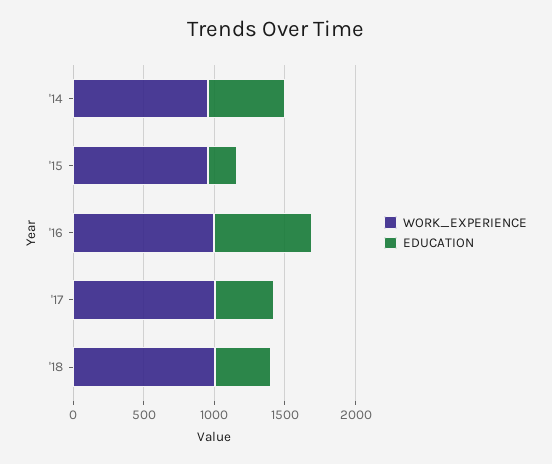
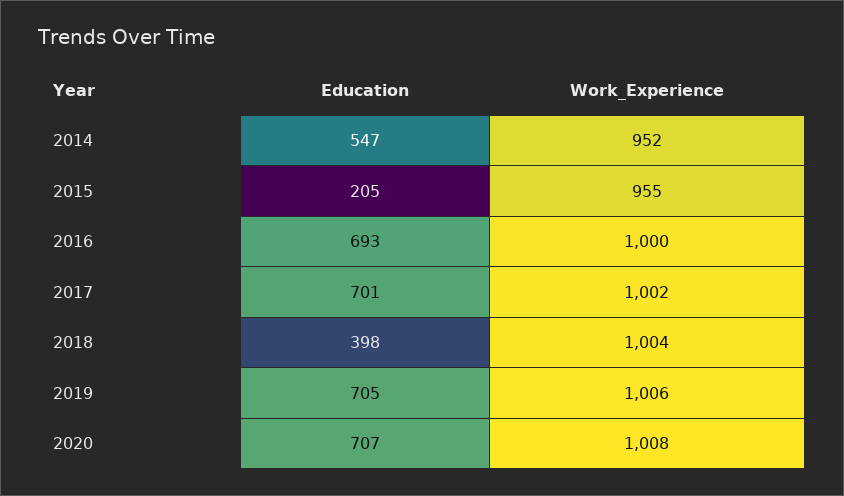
EDUCATION, '17: 400 -> 701
EDUCATION, 2019: none -> 705
WORK_EXPERIENCE, 2019: none -> 1006
EDUCATION, 2020: none -> 707
WORK_EXPERIENCE, 2020: none -> 1008

